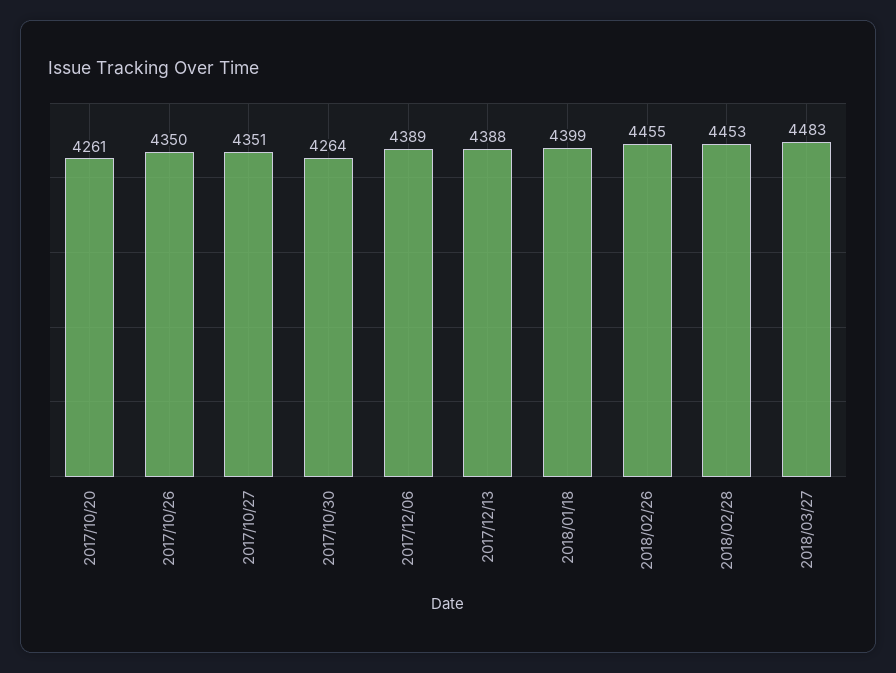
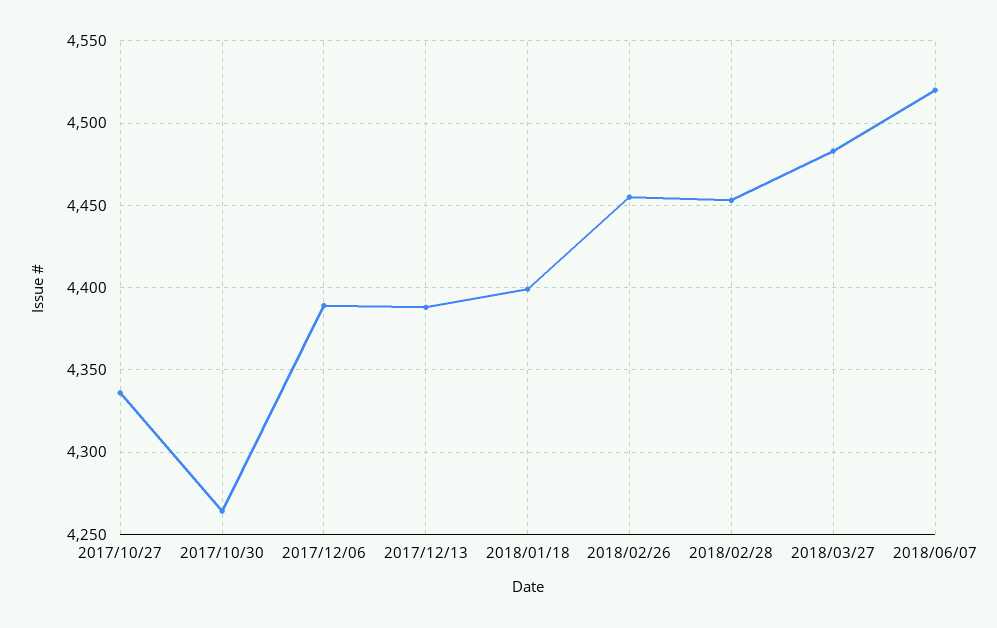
2017/10/20: 4261 -> none
2017/10/26: 4350 -> none
2017/10/27: 4351 -> 4335
2018/06/07: none -> 4520

